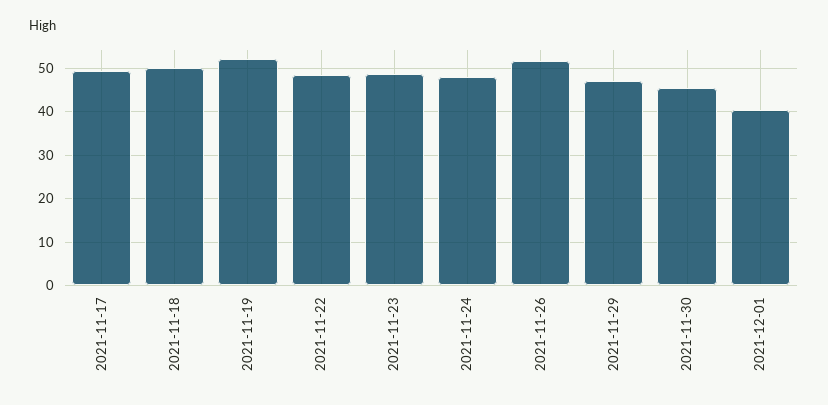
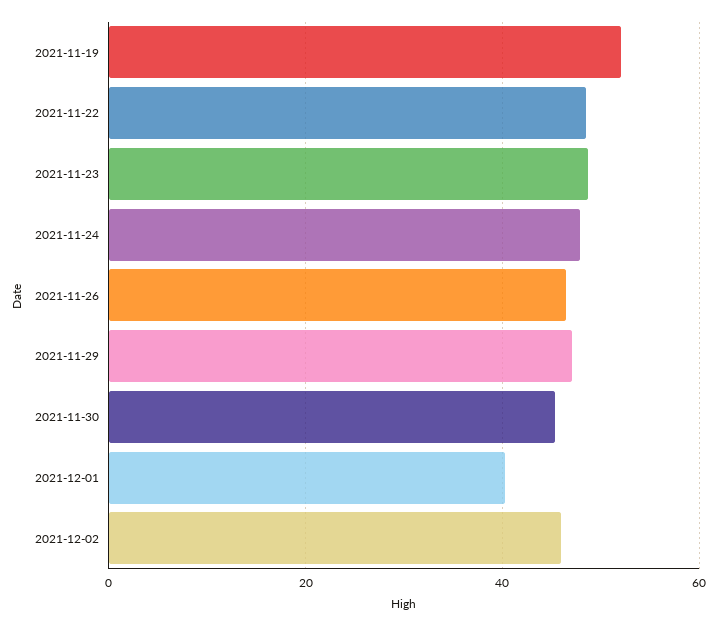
2021-11-17: 50 -> none
2021-11-18: 50 -> none
2021-11-26: 52 -> 46
2021-12-02: none -> 46

